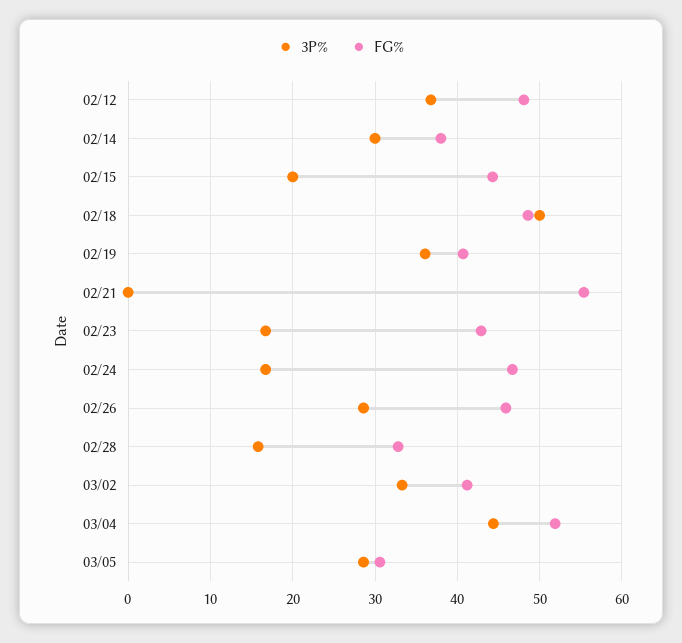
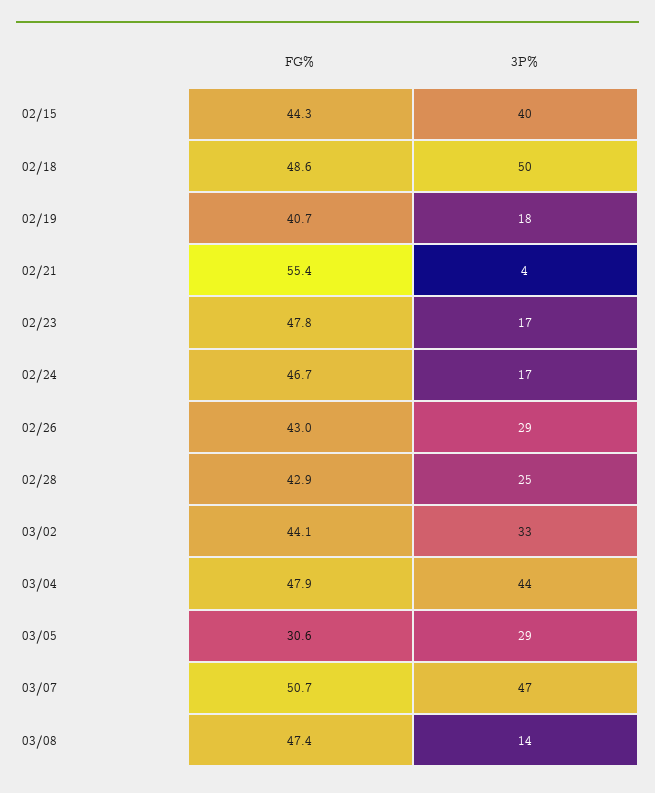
3P%, 02/12: 37 -> none
FG%, 02/12: 48 -> none
3P%, 02/14: 30 -> none
FG%, 02/14: 38 -> none
3P%, 02/15: 20 -> 40
3P%, 02/19: 36 -> 18
3P%, 02/21: 0 -> 4
FG%, 02/23: 43 -> 47.8
FG%, 02/26: 46 -> 43
3P%, 02/28: 16 -> 25
FG%, 02/28: 33 -> 42.9
FG%, 03/02: 41 -> 44.1
FG%, 03/04: 52 -> 47.9
FG%, 03/07: none -> 50.7
3P%, 03/07: none -> 47
FG%, 03/08: none -> 47.4
3P%, 03/08: none -> 14

